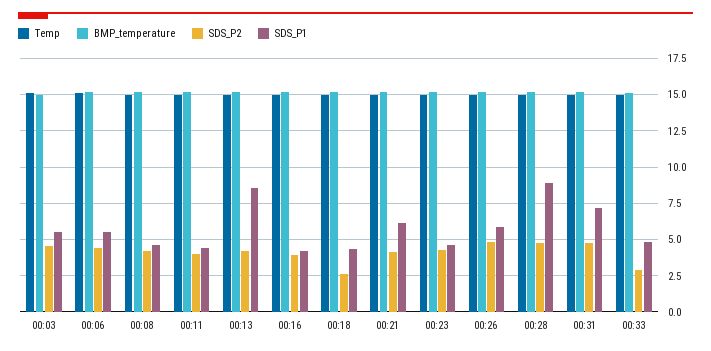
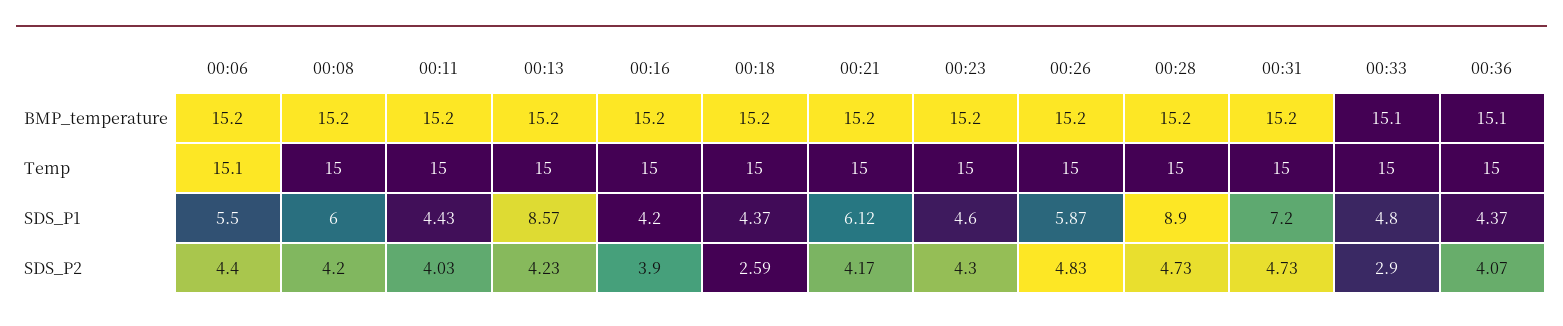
Temp, 00:03: 15 -> none
BMP_temperature, 00:03: 15 -> none
SDS_P2, 00:03: 4.5 -> none
SDS_P1, 00:03: 5.5 -> none
SDS_P1, 00:08: 4.5 -> 6
BMP_temperature, 00:36: none -> 15.1
Temp, 00:36: none -> 15
SDS_P1, 00:36: none -> 4.37
SDS_P2, 00:36: none -> 4.07

